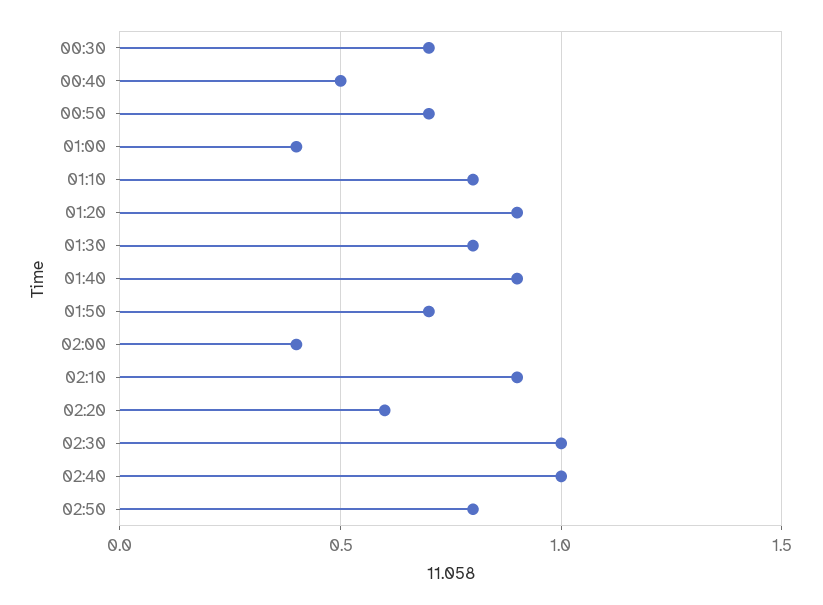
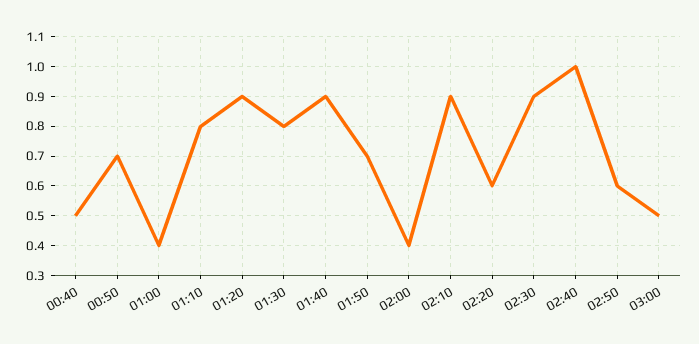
00:30: 0.7 -> none
02:30: 1 -> 0.9
02:50: 0.8 -> 0.6
03:00: none -> 0.5

